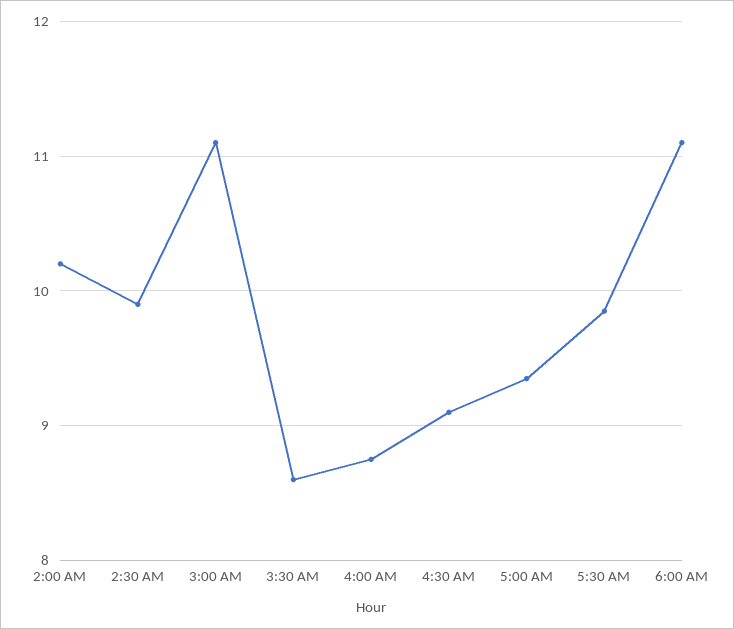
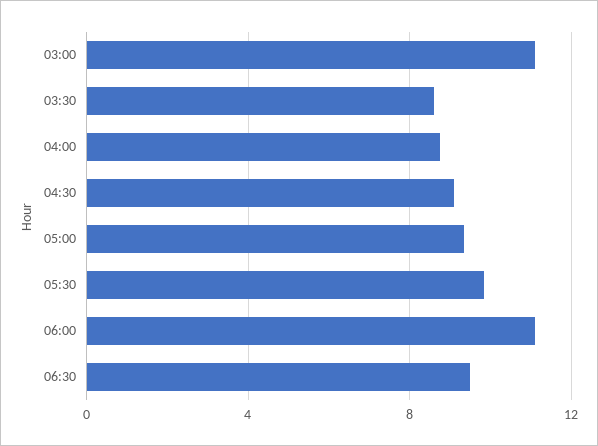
2:00 AM: 10.2 -> none
2:30 AM: 9.9 -> none
06:30: none -> 9.5

